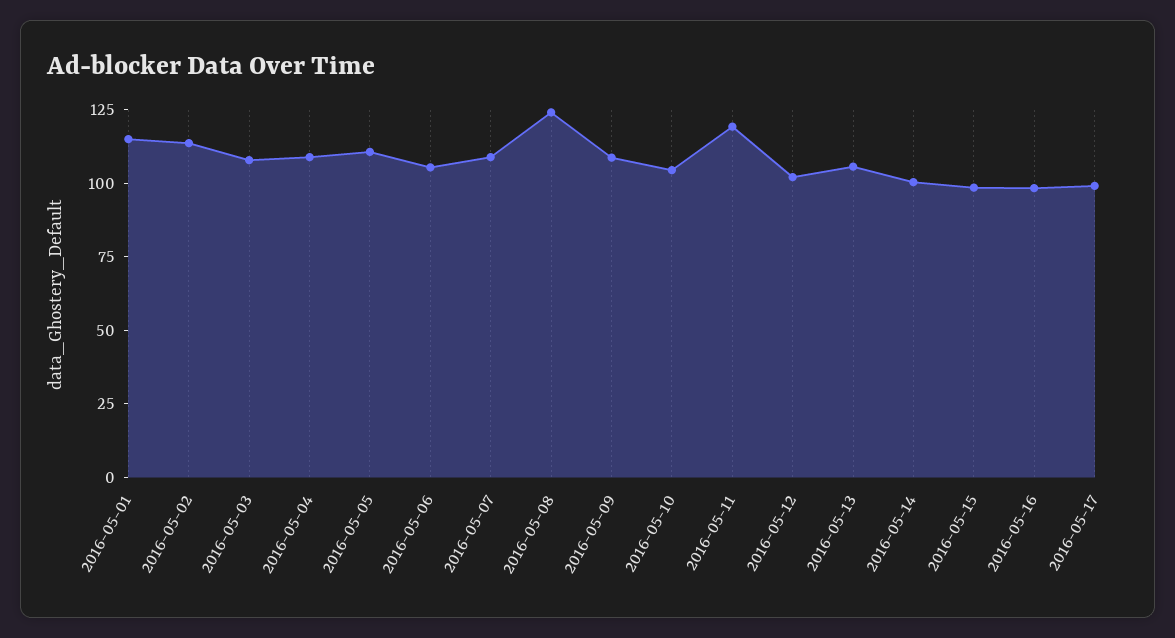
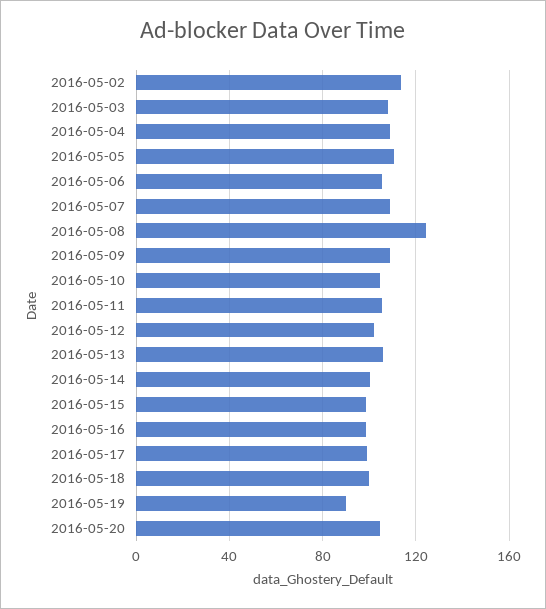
2016-05-01: 115 -> none
2016-05-11: 120 -> 105
2016-05-18: none -> 100
2016-05-19: none -> 90
2016-05-20: none -> 105

